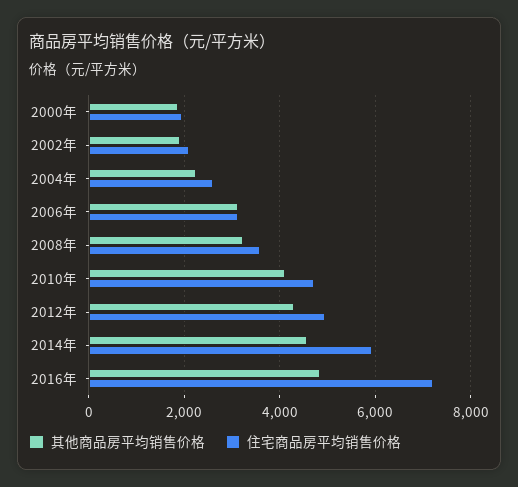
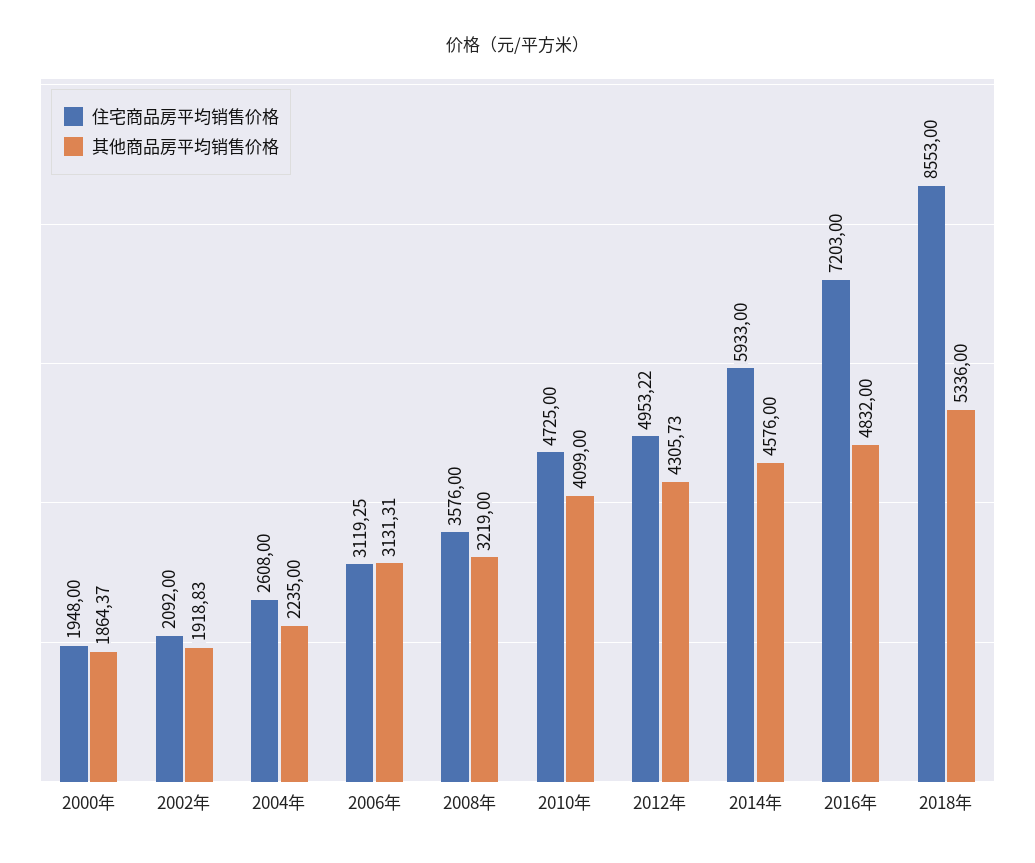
住宅商品房平均销售价格, 2018年: none -> 8553
其他商品房平均销售价格, 2018年: none -> 5336

